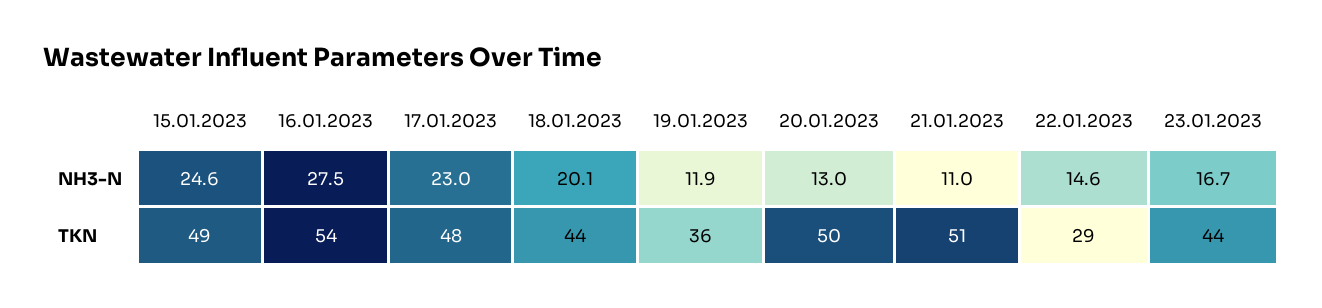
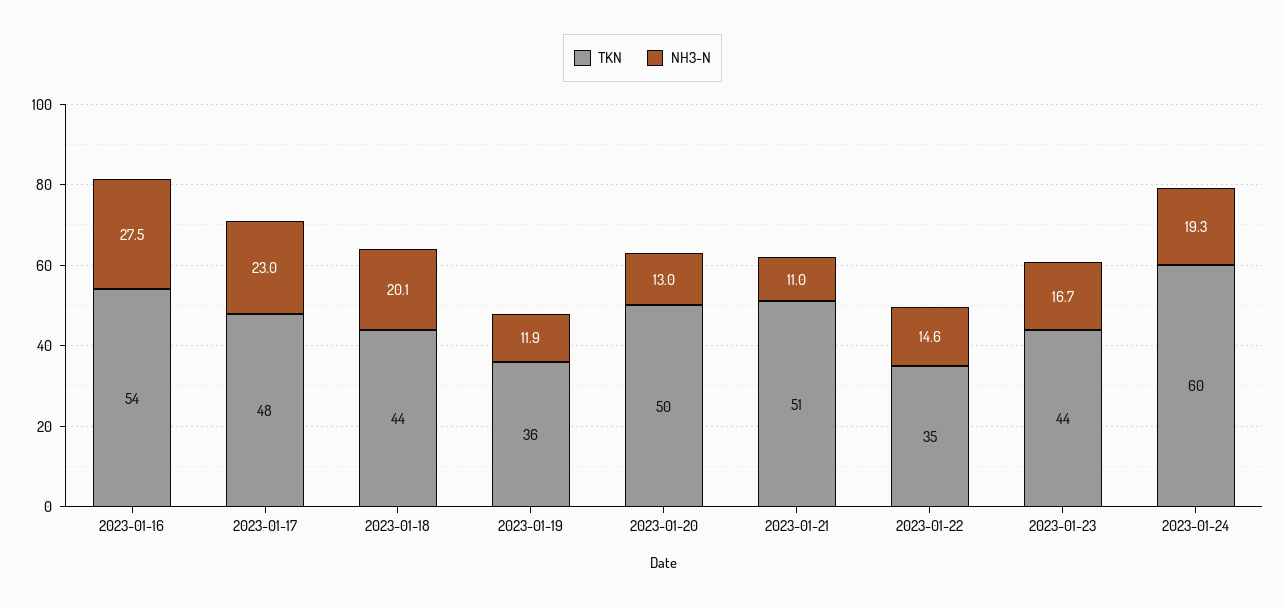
NH3-N, 15.01.2023: 24.6 -> none
TKN, 15.01.2023: 49 -> none
TKN, 22.01.2023: 29 -> 35
TKN, 2023-01-24: none -> 60
NH3-N, 2023-01-24: none -> 19.3

